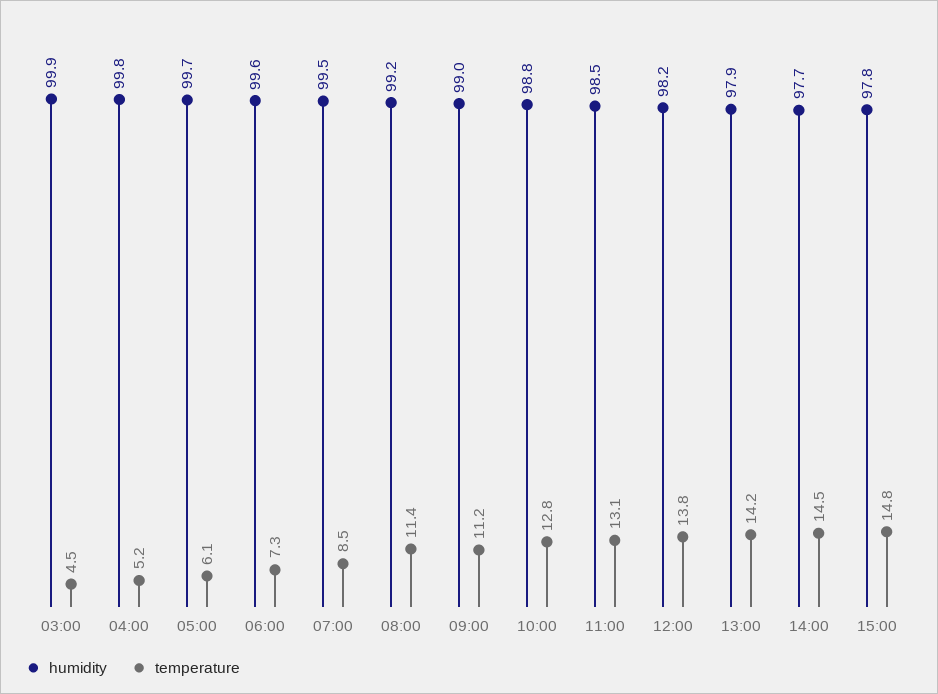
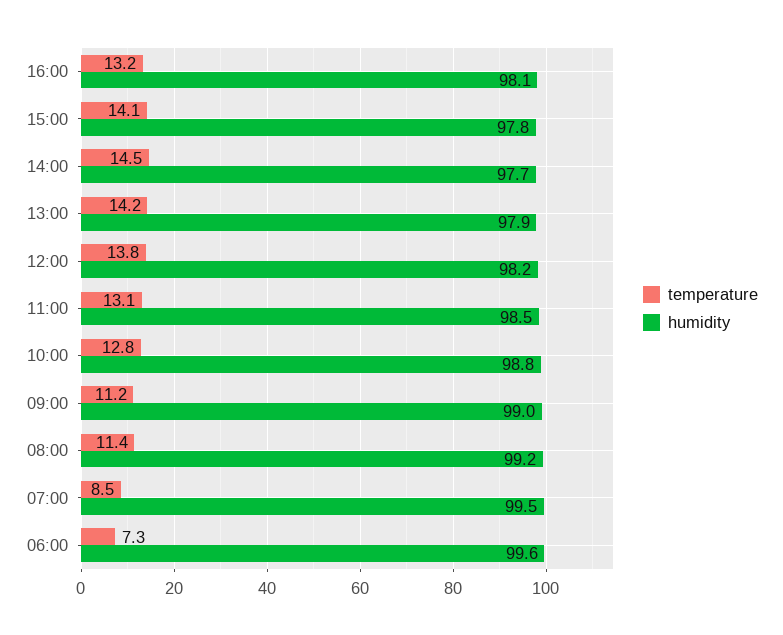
humidity, 03:00: 99.9 -> none
temperature, 03:00: 4.5 -> none
humidity, 04:00: 99.8 -> none
temperature, 04:00: 5.2 -> none
humidity, 05:00: 99.7 -> none
temperature, 05:00: 6.1 -> none
temperature, 15:00: 14.8 -> 14.1
temperature, 16:00: none -> 13.2
humidity, 16:00: none -> 98.1

